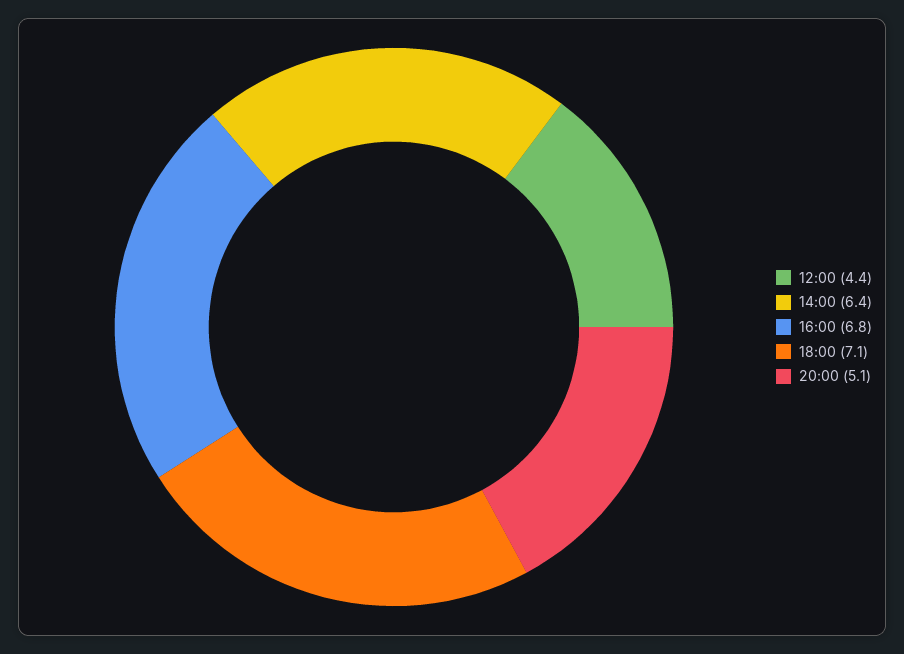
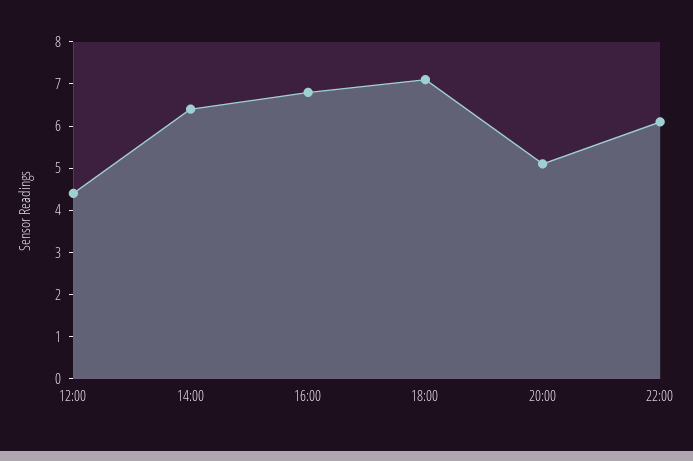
22:00: none -> 6

